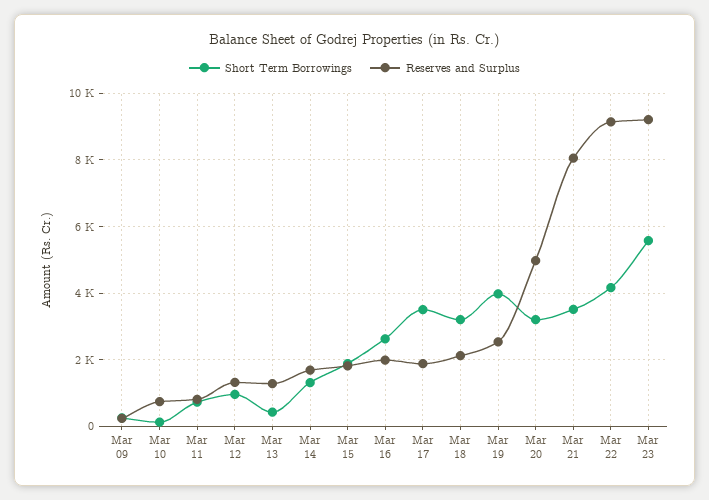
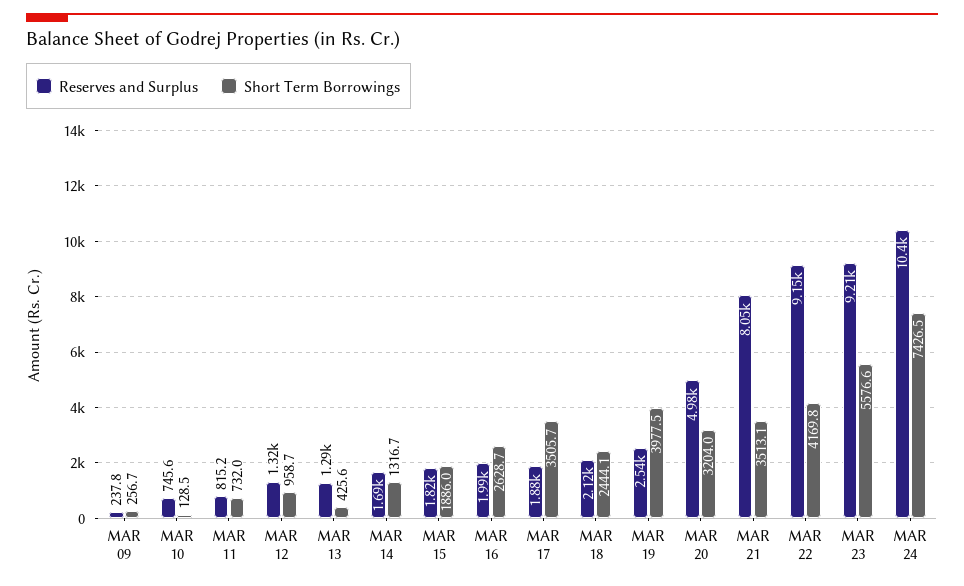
Short Term Borrowings, Mar 18: 3200 -> 2444.1
Reserves and Surplus, MAR 24: none -> 10400
Short Term Borrowings, MAR 24: none -> 7426.5

